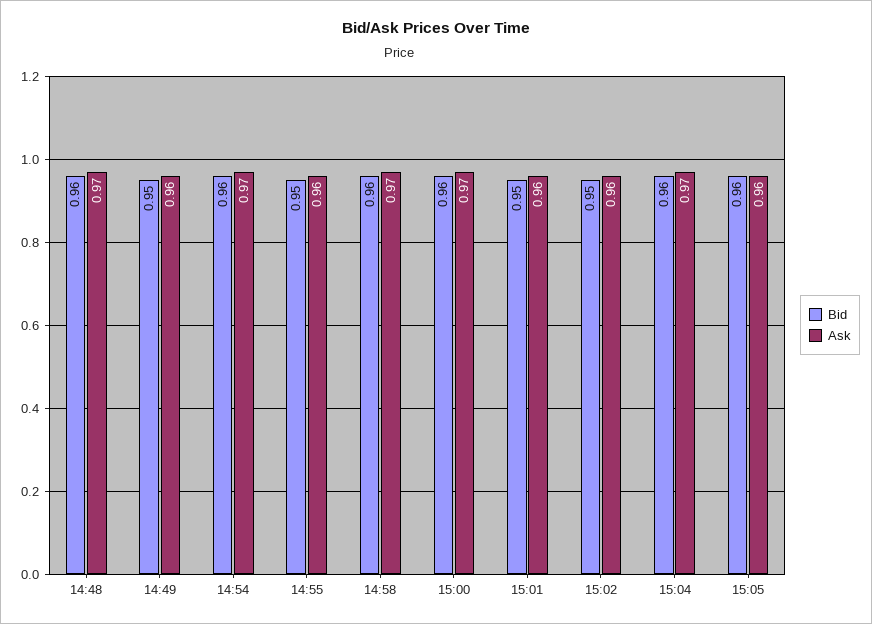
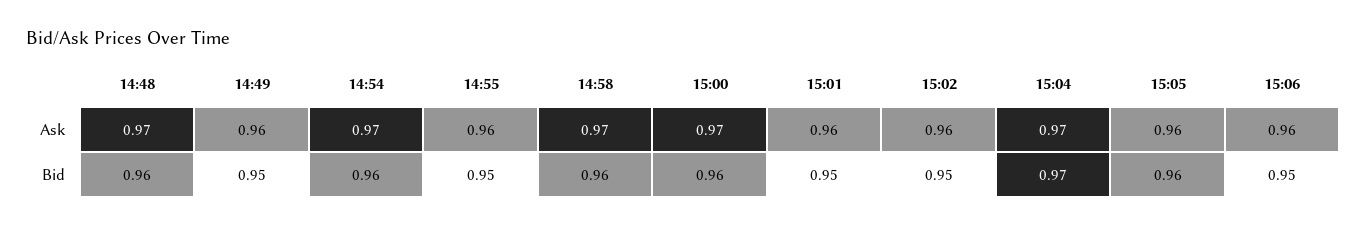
Bid, 15:04: 0.96 -> 0.97
Ask, 15:06: none -> 0.96
Bid, 15:06: none -> 0.95

